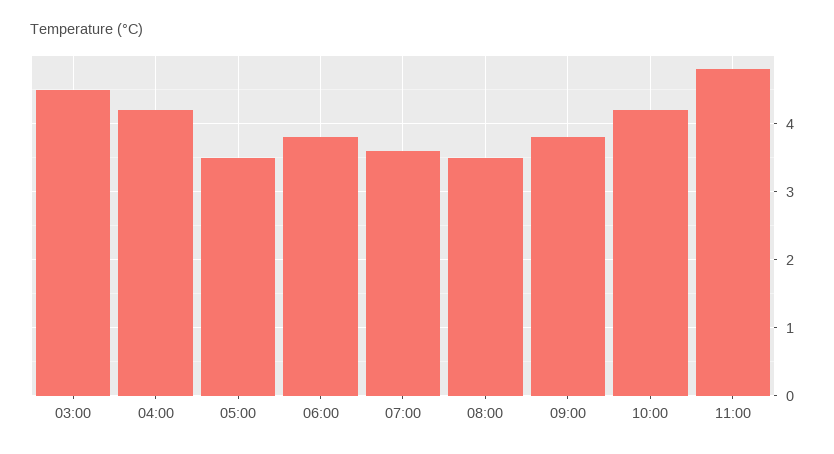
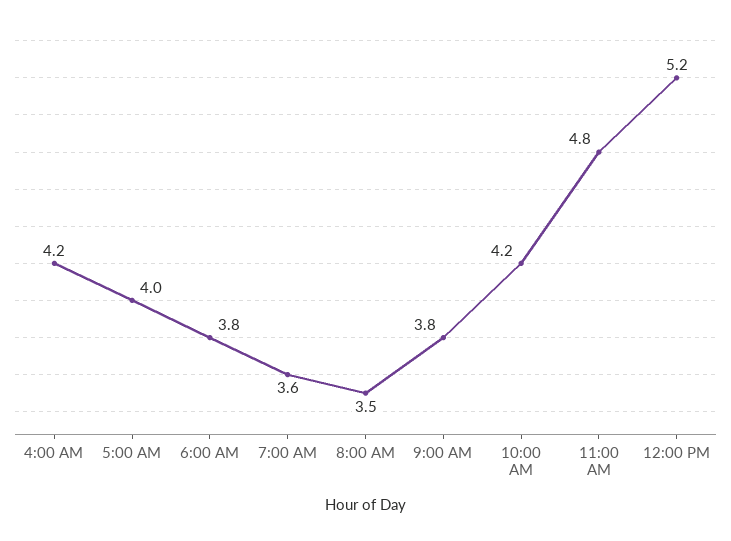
03:00: 4.5 -> none
05:00: 3.5 -> 4
12:00 PM: none -> 5.2

